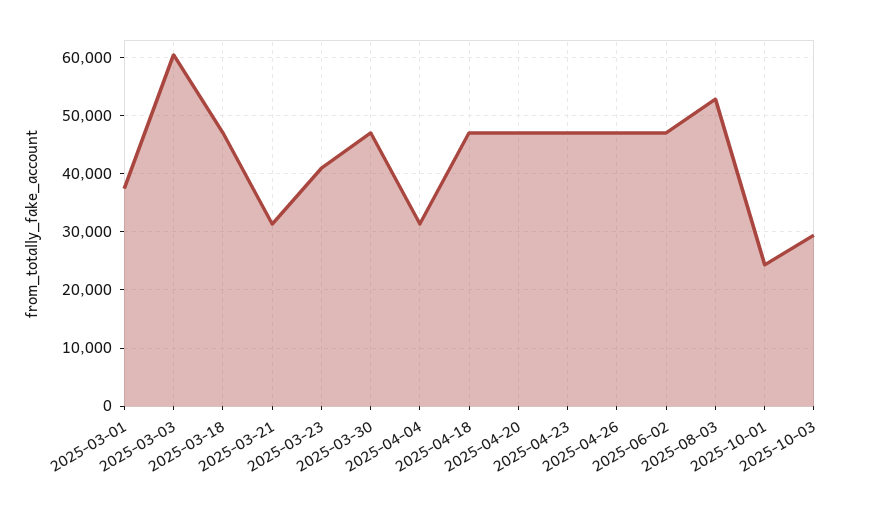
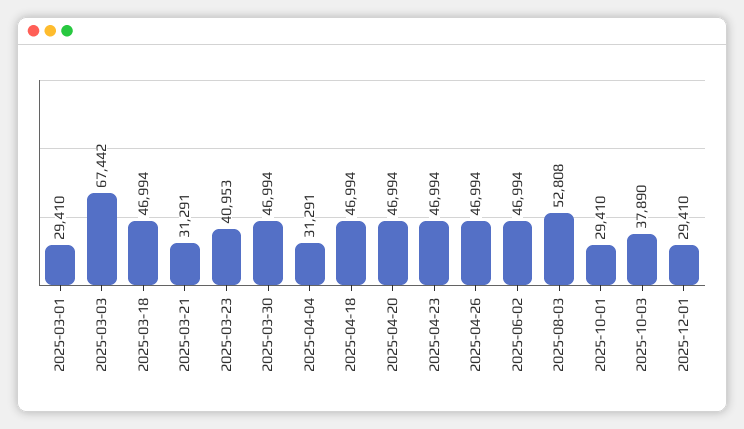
2025-03-01: 38000 -> 29410
2025-03-03: 60000 -> 67442
2025-10-01: 24000 -> 29410
2025-10-03: 30000 -> 37890
2025-12-01: none -> 29410

